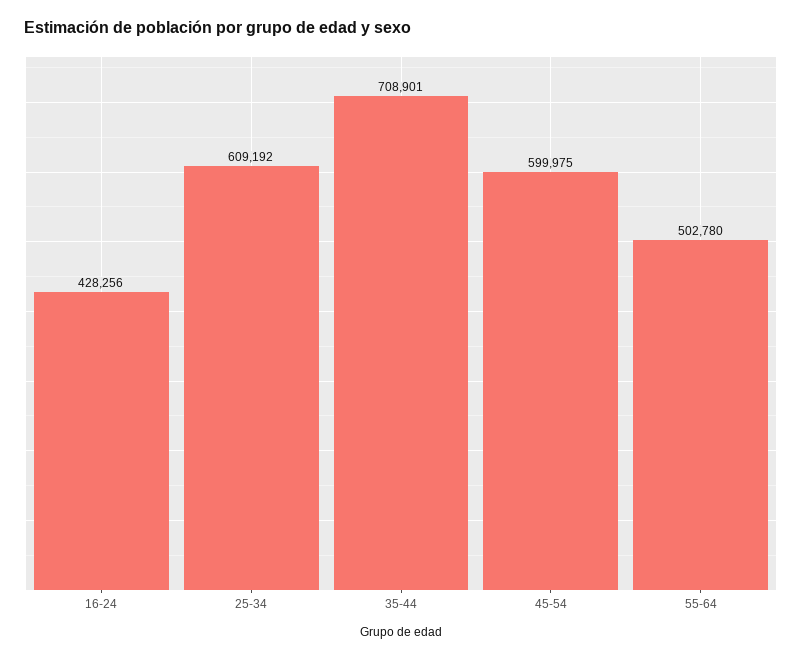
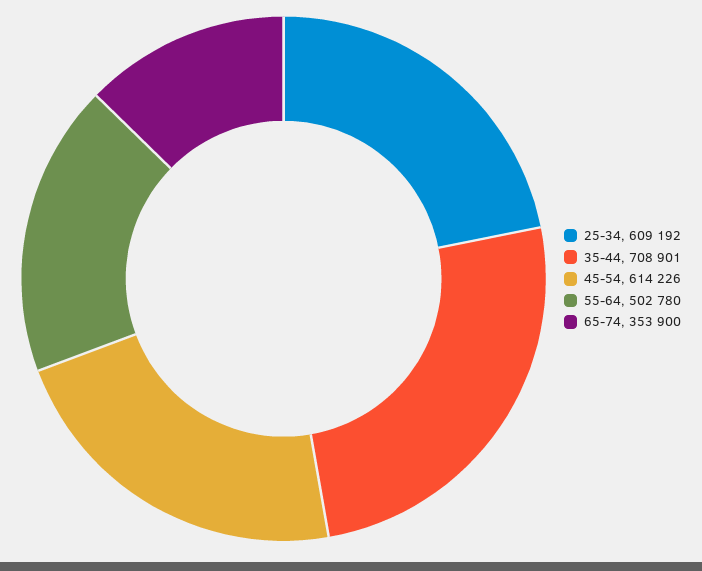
16-24: 428256 -> none
45-54: 599975 -> 614226
65-74: none -> 353900

